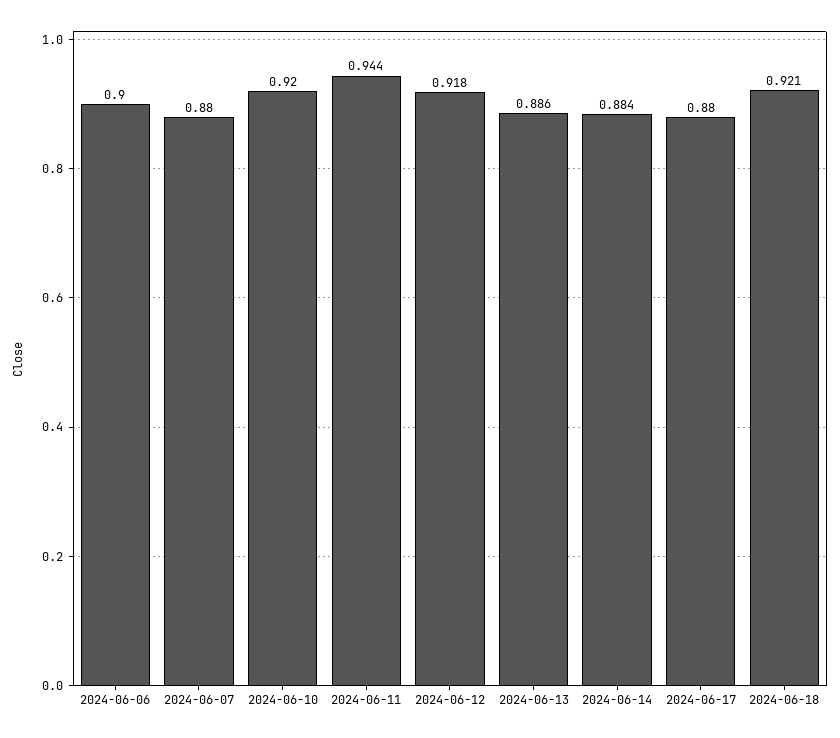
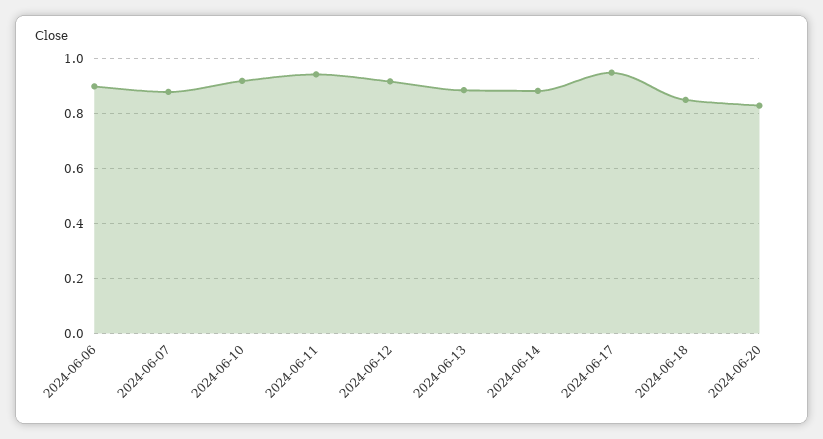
2024-06-17: 0.88 -> 0.95
2024-06-18: 0.921 -> 0.85
2024-06-20: none -> 0.825

